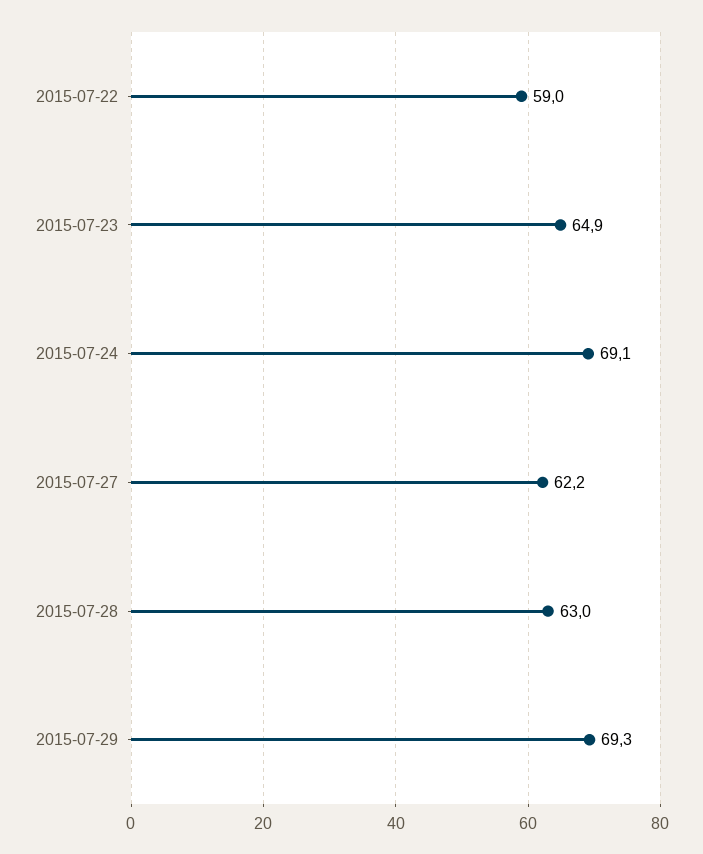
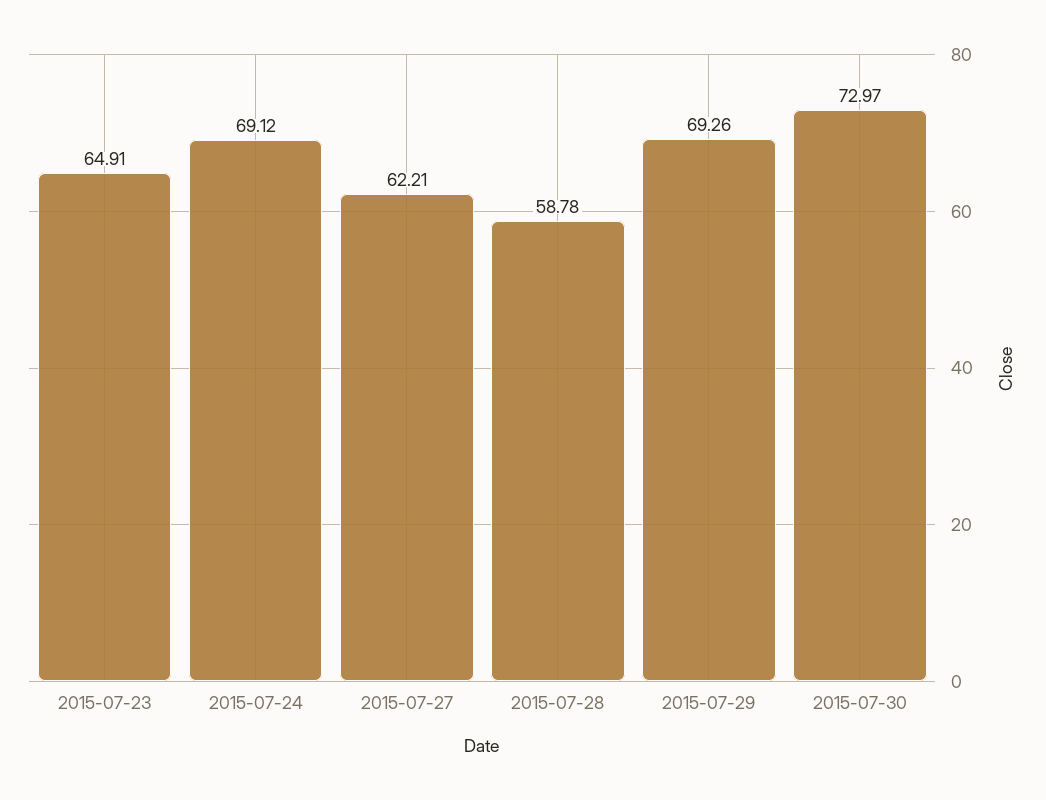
2015-07-22: 59 -> none
2015-07-28: 63 -> 58.78
2015-07-30: none -> 72.97

